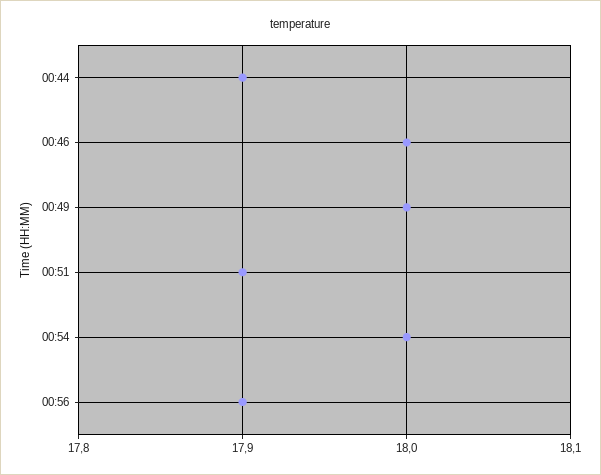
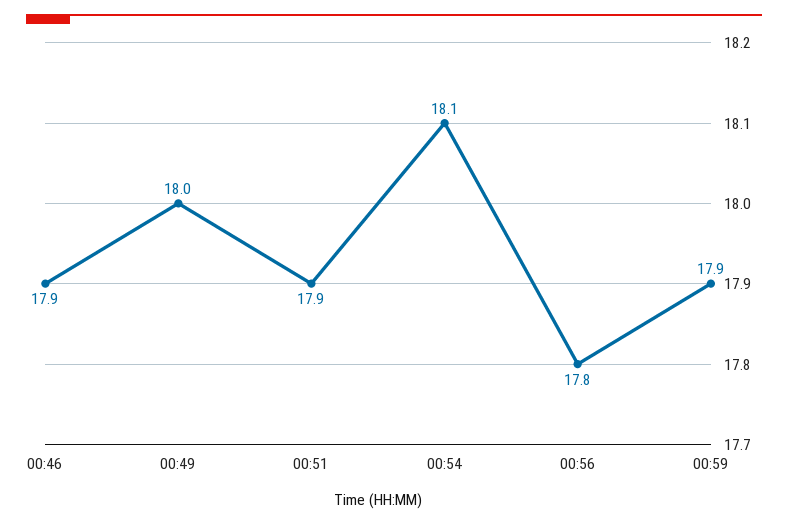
00:44: 17.9 -> none
00:46: 18 -> 17.9
00:54: 18 -> 18.1
00:56: 17.9 -> 17.8
00:59: none -> 17.9

